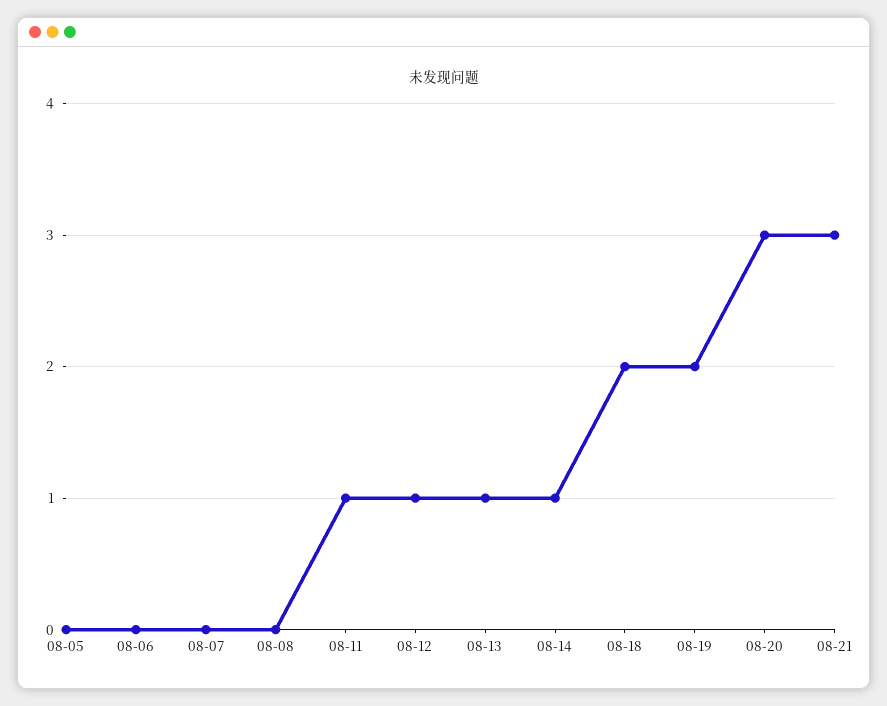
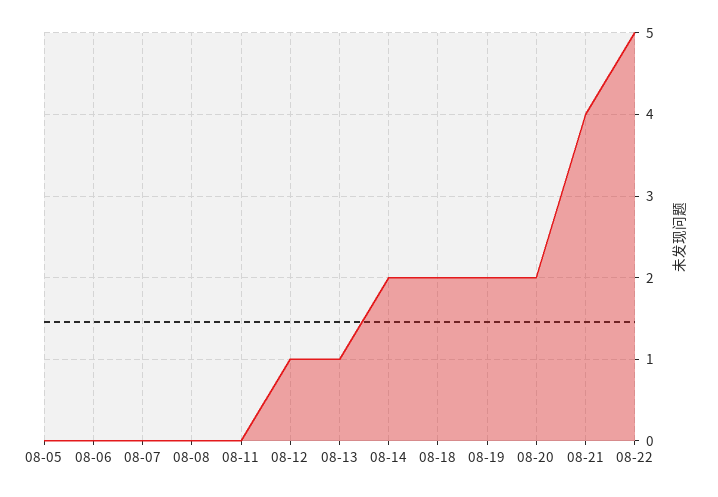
08-11: 1 -> 0
08-14: 1 -> 2
08-20: 3 -> 2
08-21: 3 -> 4
08-22: none -> 5

